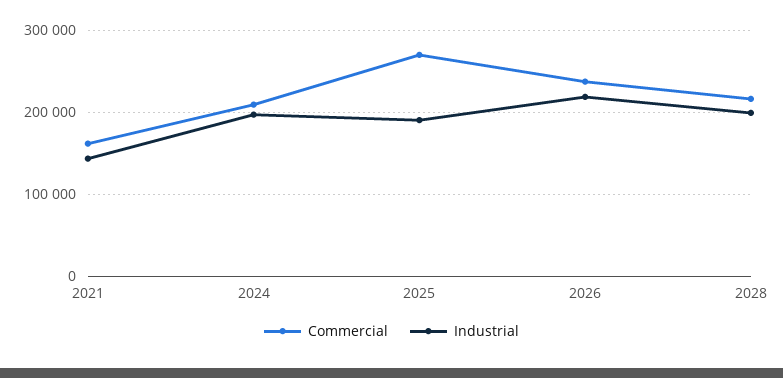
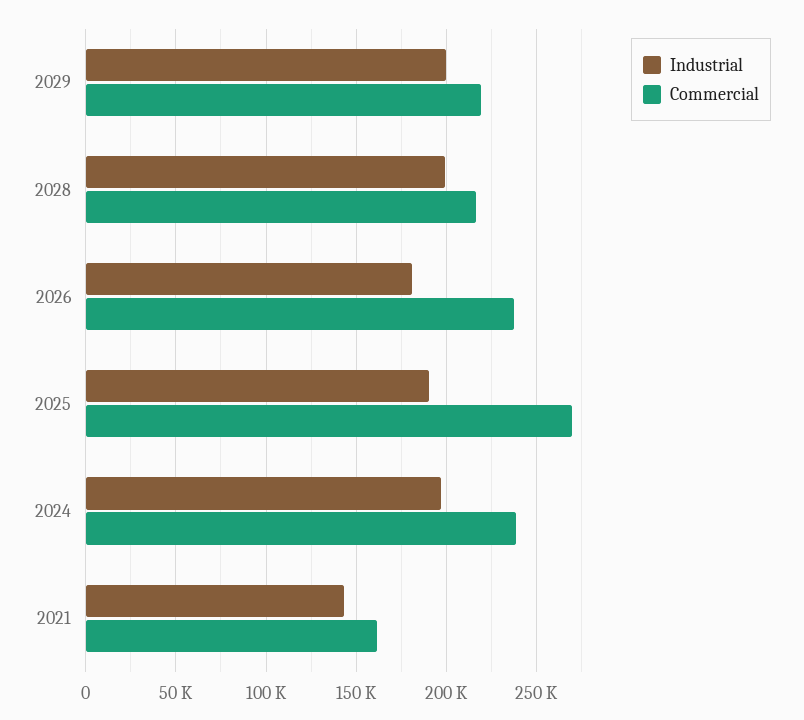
Commercial, 2024: 210000 -> 240000
Industrial, 2026: 220000 -> 180000
Industrial, 2029: none -> 200000
Commercial, 2029: none -> 220000

